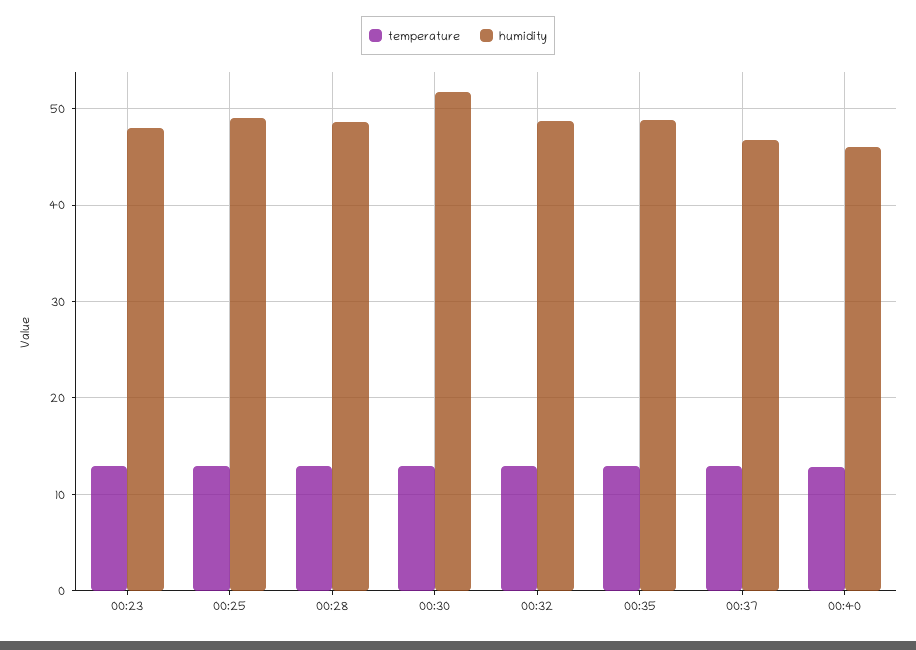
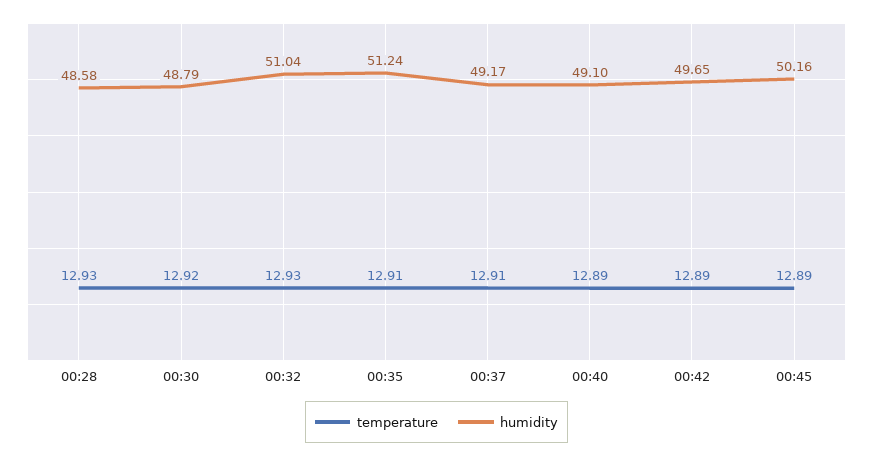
temperature, 00:23: 13 -> none
humidity, 00:23: 48 -> none
temperature, 00:25: 13 -> none
humidity, 00:25: 49 -> none
humidity, 00:30: 52 -> 48.79
humidity, 00:32: 49 -> 51.04
humidity, 00:35: 49 -> 51.24
humidity, 00:37: 47 -> 49.17
humidity, 00:40: 46 -> 49.1
temperature, 00:42: none -> 12.89
humidity, 00:42: none -> 49.65
temperature, 00:45: none -> 12.89
humidity, 00:45: none -> 50.16

